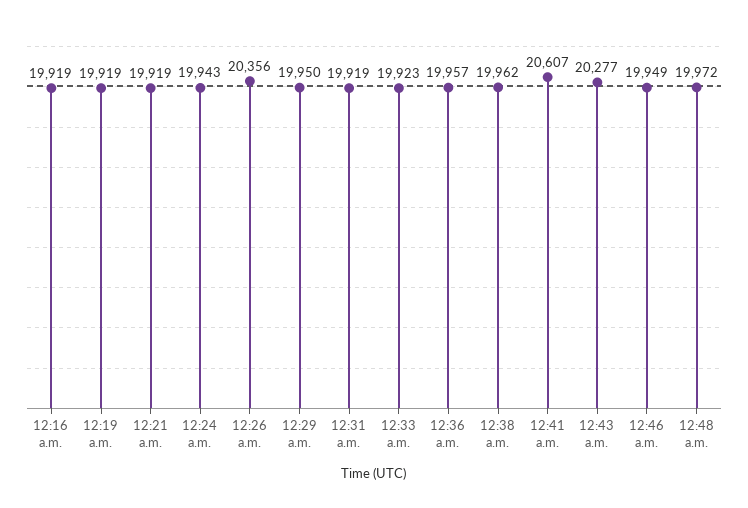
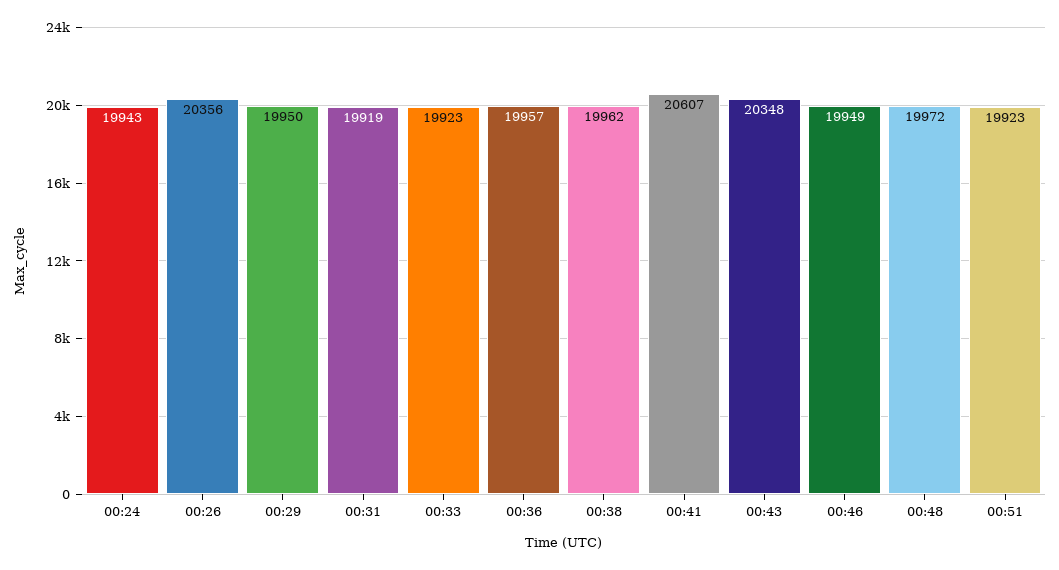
12:16 a.m.: 19919 -> none
12:19 a.m.: 19919 -> none
12:21 a.m.: 19919 -> none
12:43 a.m.: 20277 -> 20348
00:51: none -> 19923

